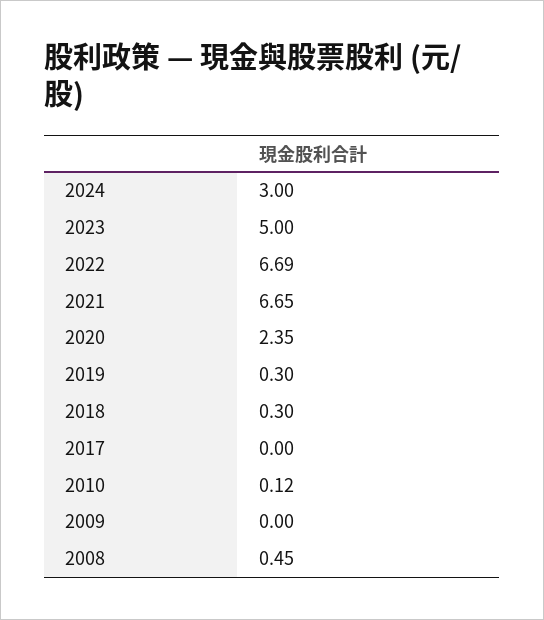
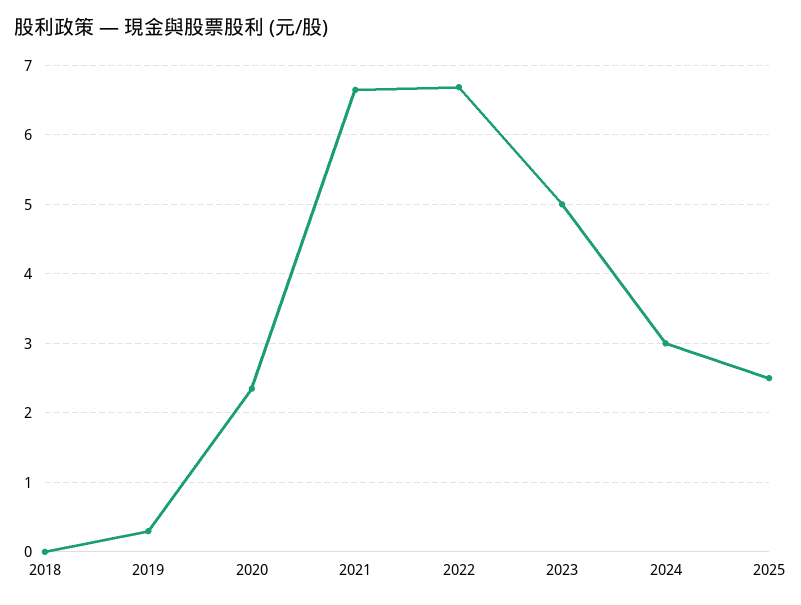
2018: 0.3 -> 0
2017: 0 -> none
2010: 0.12 -> none
2009: 0 -> none
2008: 0.45 -> none
2025: none -> 2.5

